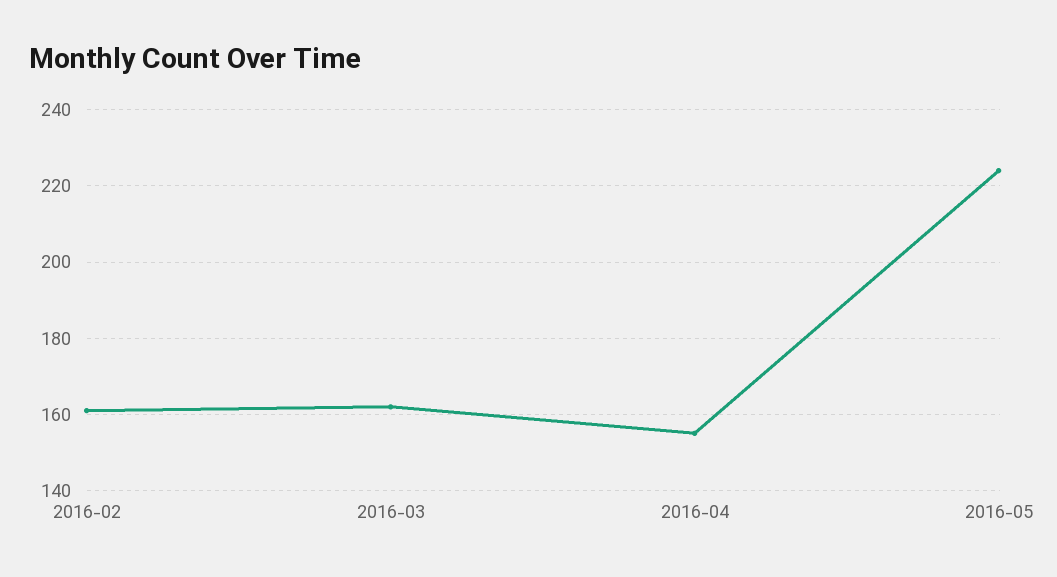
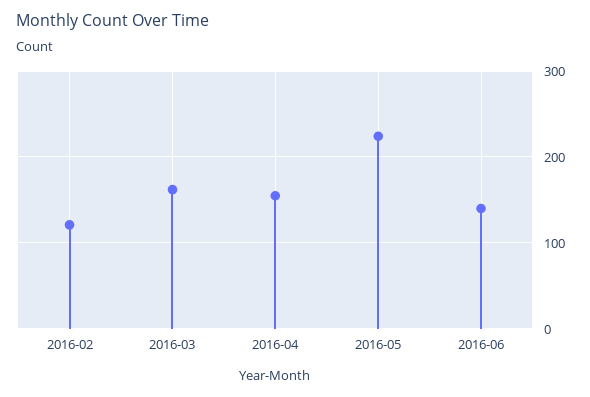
2016-02: 160 -> 120
2016-06: none -> 140

